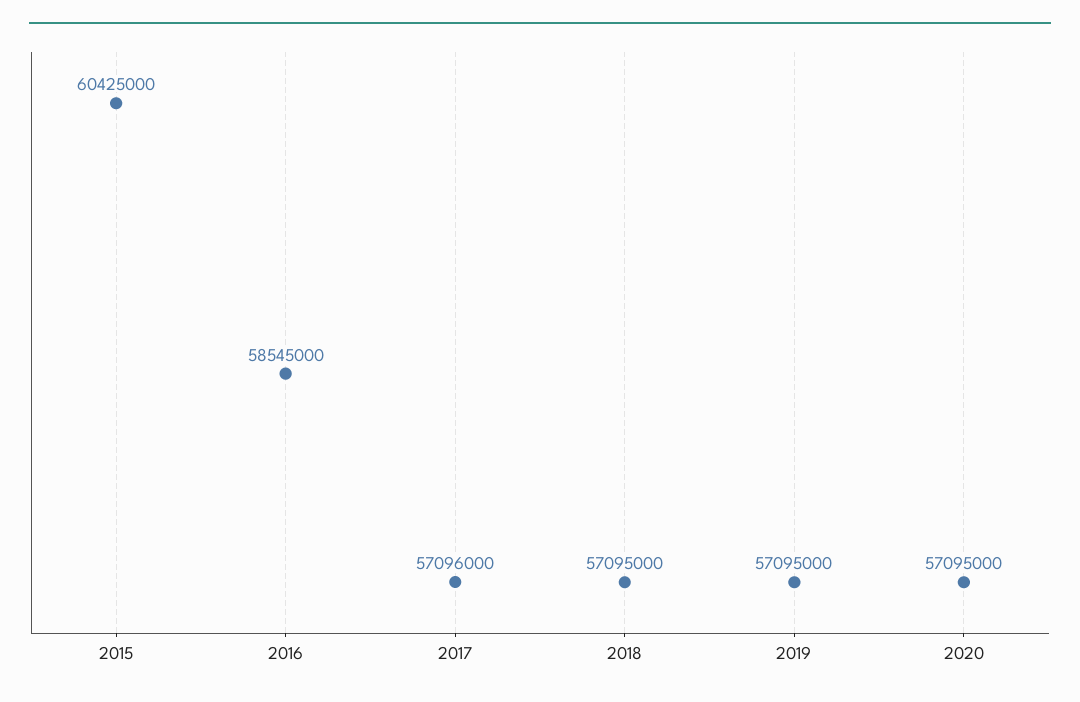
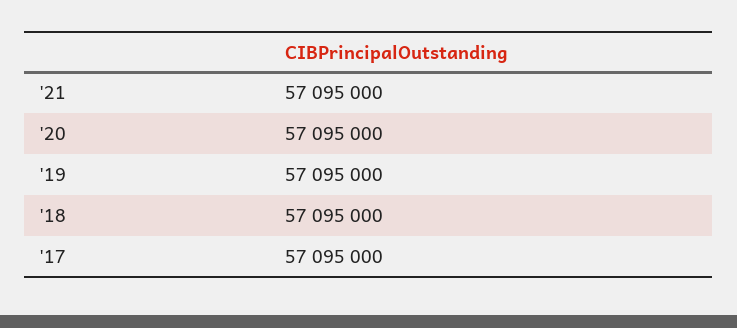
2015: 60425000 -> none
2016: 58545000 -> none
2017: 57096000 -> 57095000
'21: none -> 57095000

